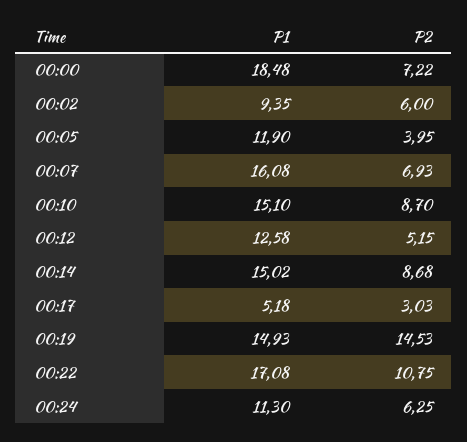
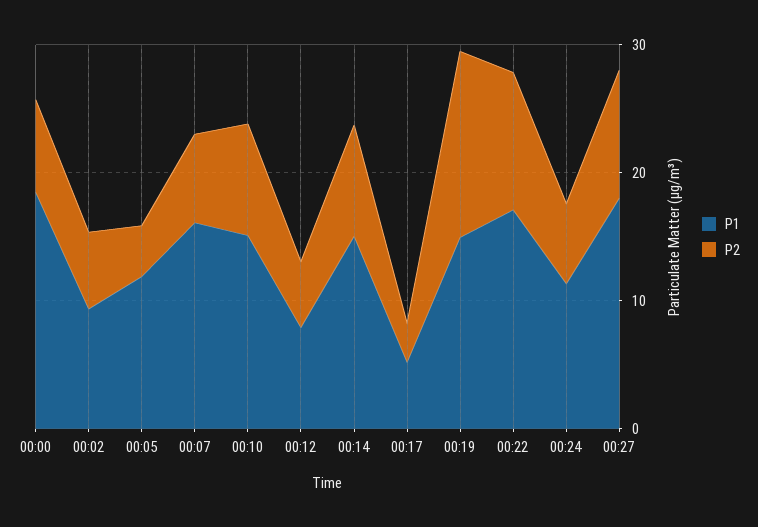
P1, 00:12: 12.58 -> 8
P1, 00:27: none -> 18
P2, 00:27: none -> 10

